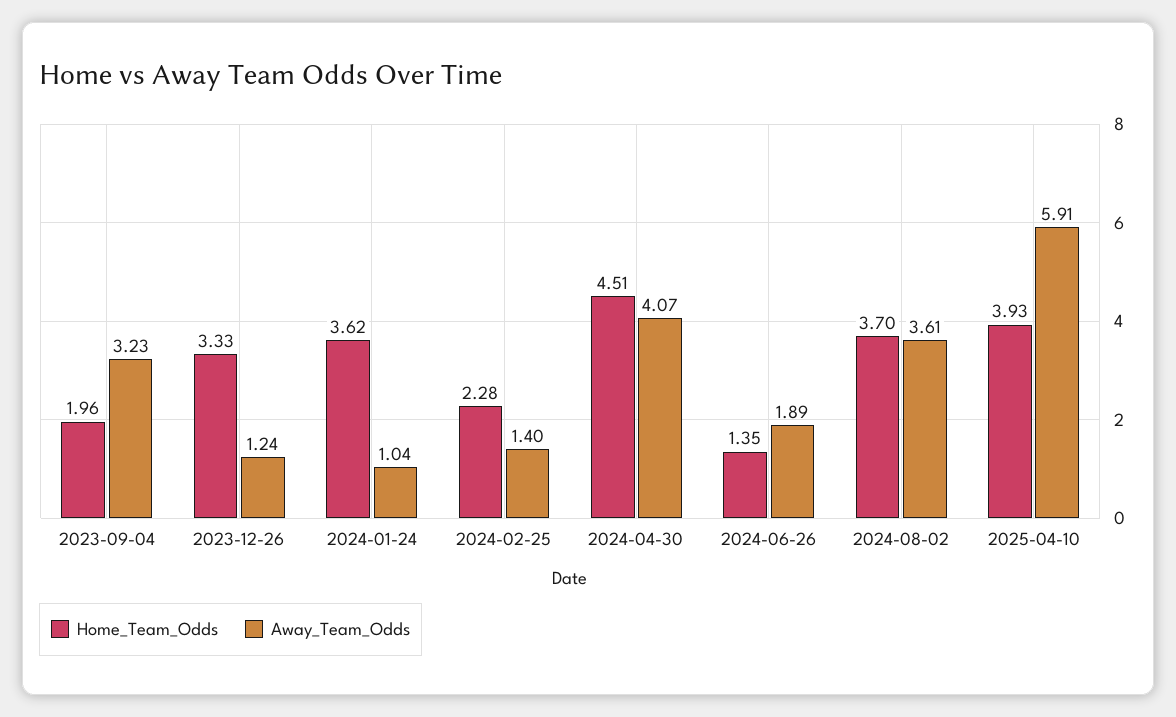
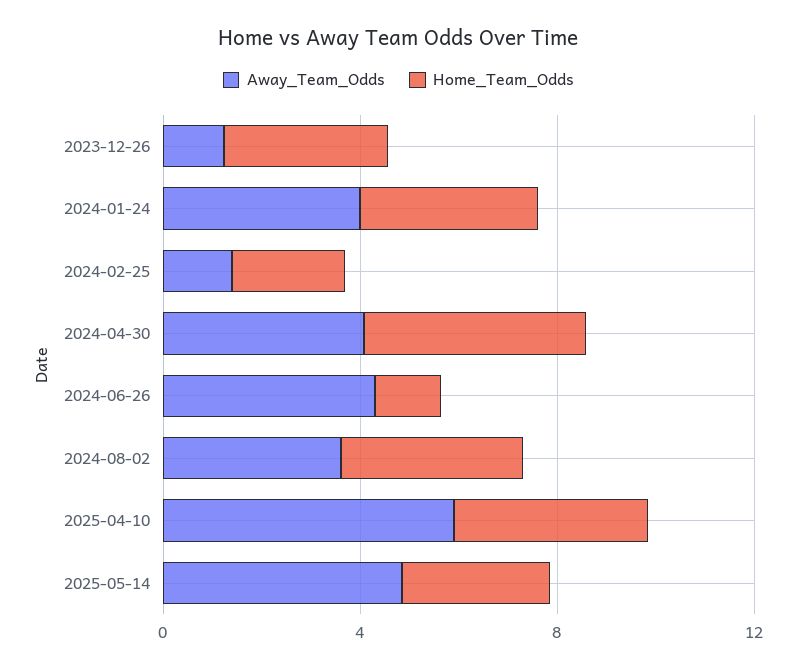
Home_Team_Odds, 2023-09-04: 1.96 -> none
Away_Team_Odds, 2023-09-04: 3.23 -> none
Away_Team_Odds, 2024-01-24: 1.04 -> 4
Away_Team_Odds, 2024-06-26: 1.89 -> 4
Away_Team_Odds, 2025-05-14: none -> 5
Home_Team_Odds, 2025-05-14: none -> 3

